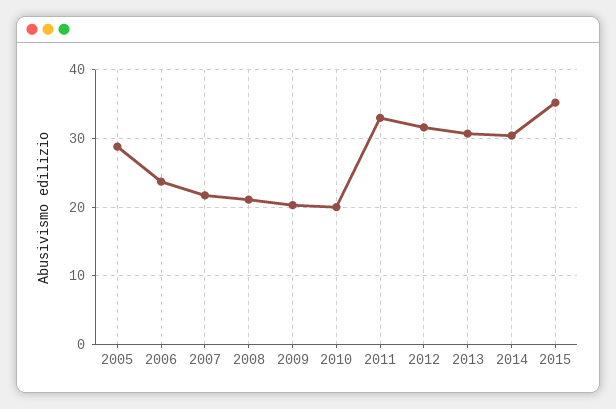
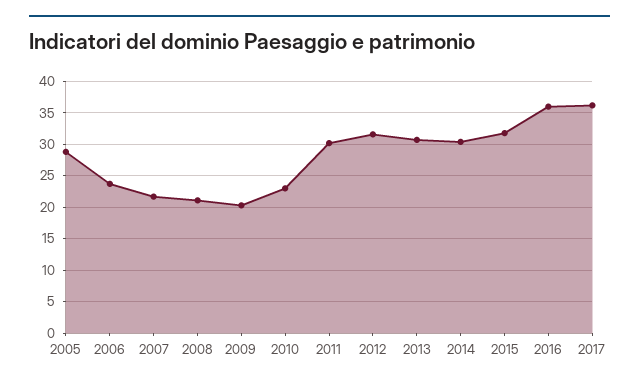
2010: 20 -> 23
2011: 33 -> 30
2015: 35 -> 32
2016: none -> 36
2017: none -> 36

